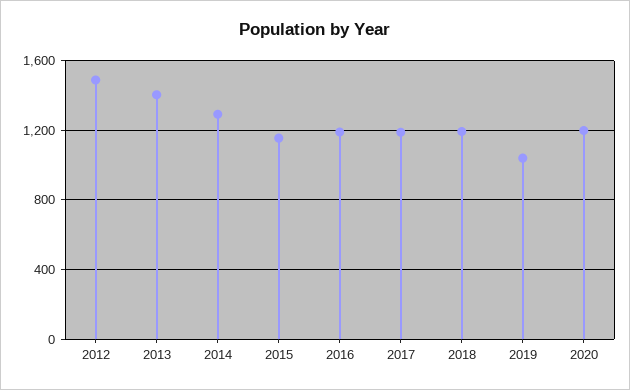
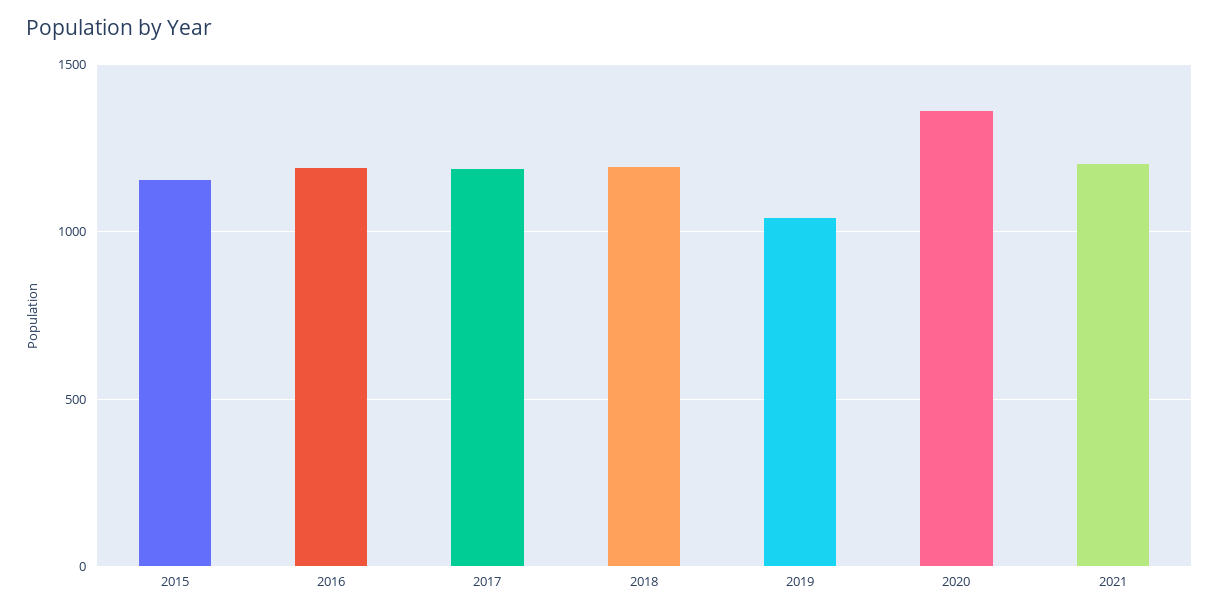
2012: 1500 -> none
2013: 1400 -> none
2014: 1300 -> none
2020: 1200 -> 1350
2021: none -> 1200

